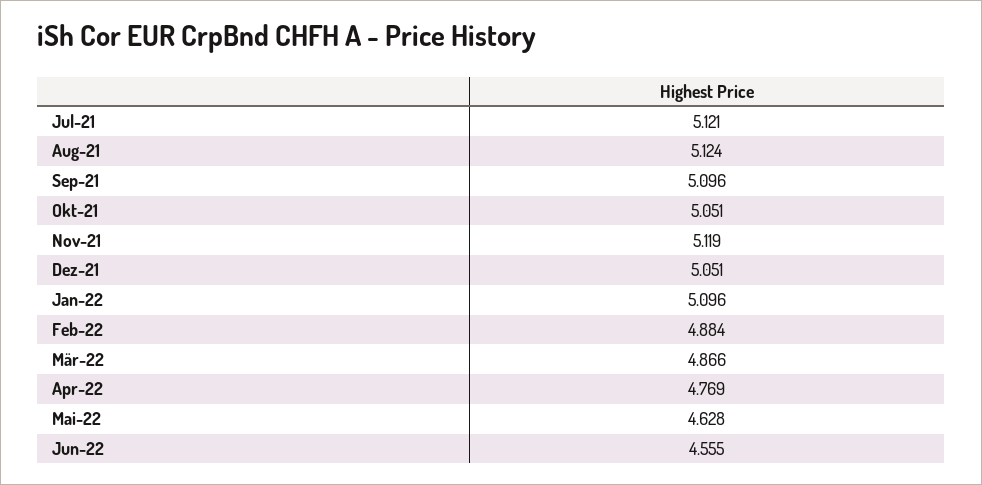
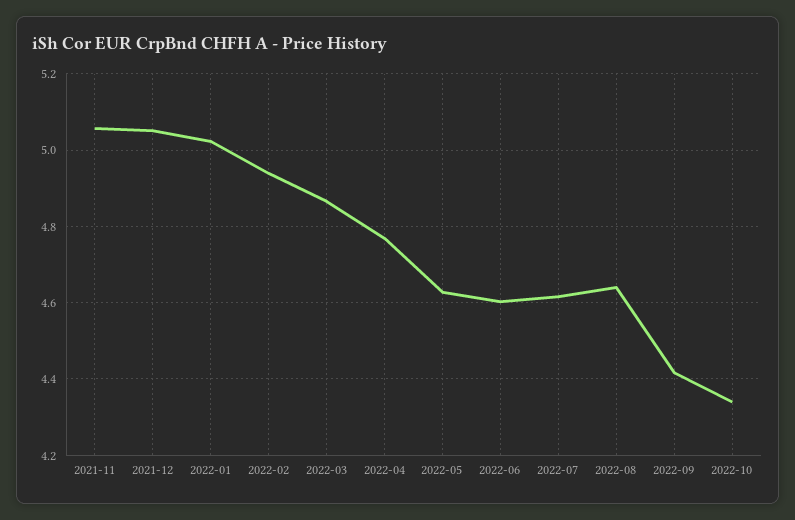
Jul-21: 5.121 -> none
Aug-21: 5.124 -> none
Sep-21: 5.096 -> none
Okt-21: 5.051 -> none
Nov-21: 5.119 -> 5.06
Jan-22: 5.096 -> 5.02
Feb-22: 4.884 -> 4.94
Jun-22: 4.555 -> 4.6
2022-07: none -> 4.62
2022-08: none -> 4.64
2022-09: none -> 4.42
2022-10: none -> 4.34

